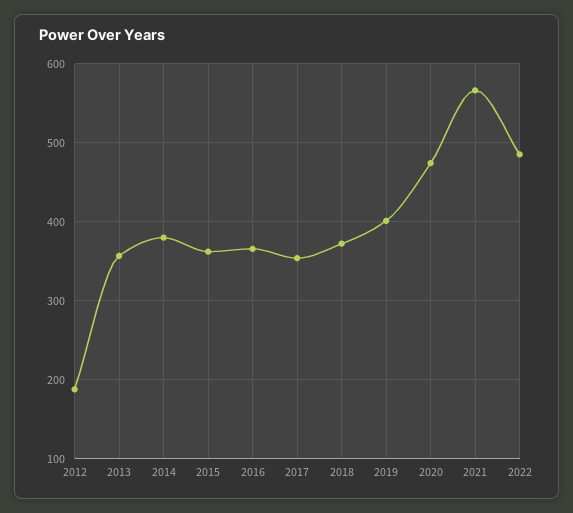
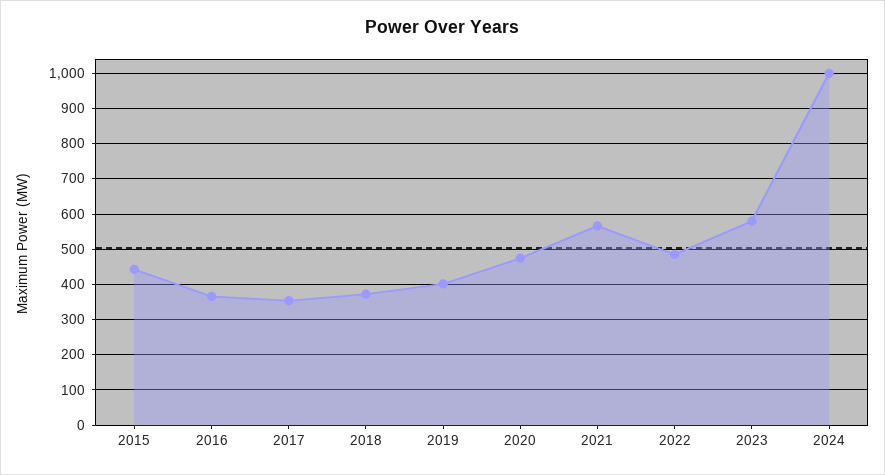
2012: 190 -> none
2013: 360 -> none
2014: 380 -> none
2015: 360 -> 440
2023: none -> 580
2024: none -> 1000

